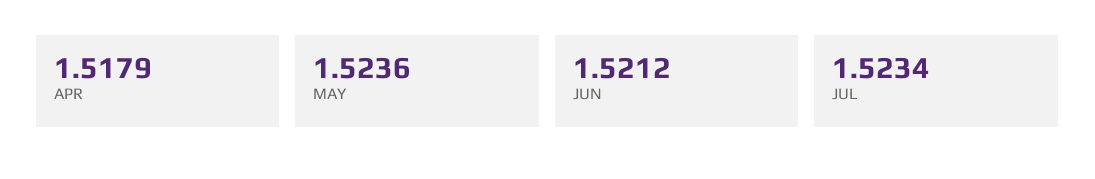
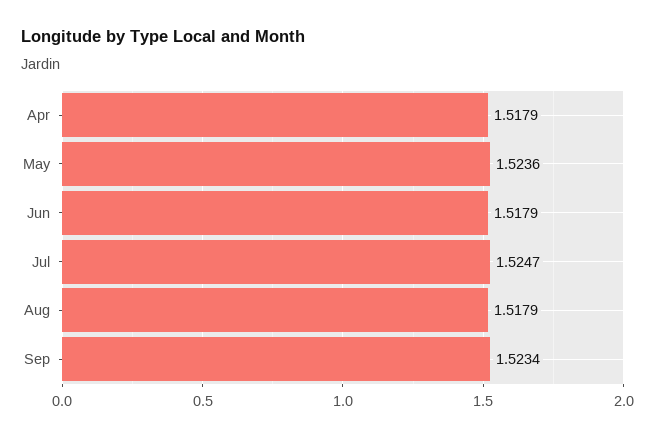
JUN: 1.5212 -> 1.5179
JUL: 1.5234 -> 1.5247
Aug: none -> 1.5179
Sep: none -> 1.5234

